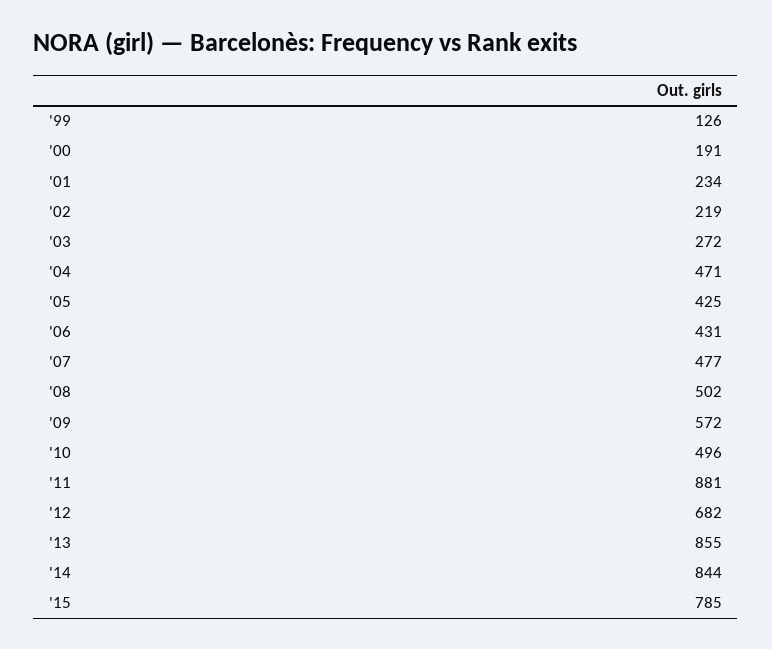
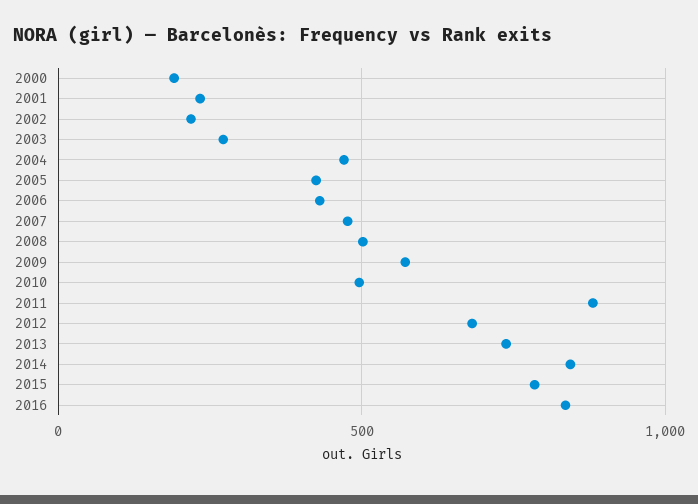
'99: 126 -> none
'13: 855 -> 750
2016: none -> 850

